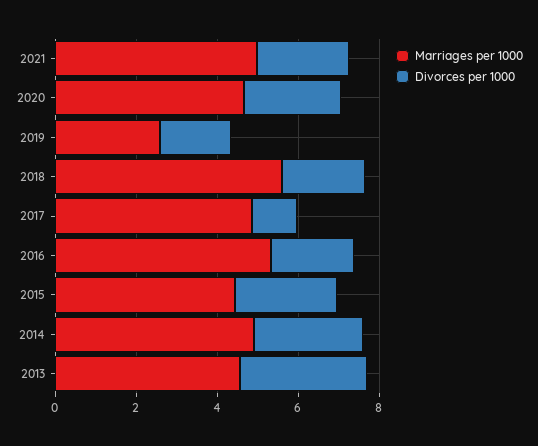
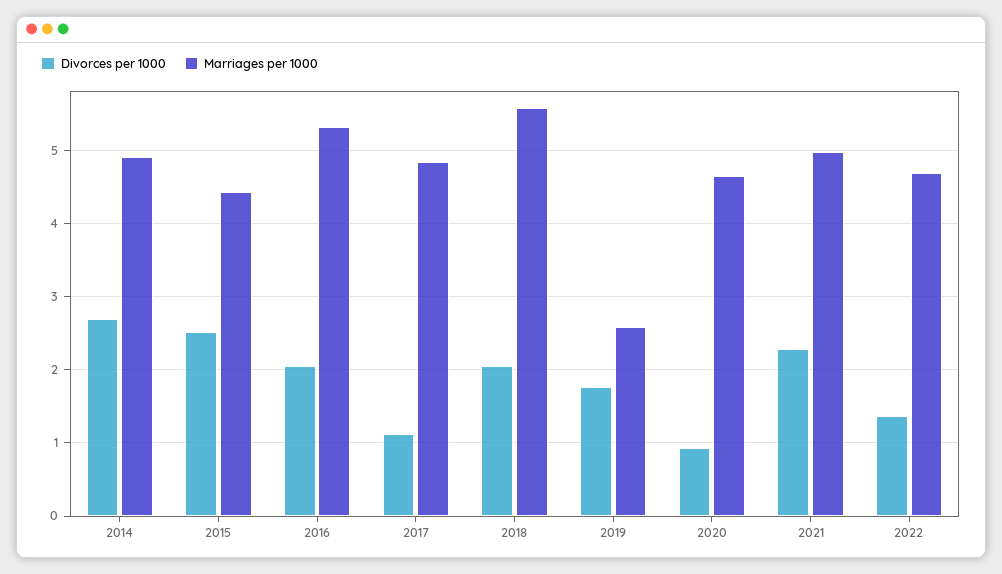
Divorces per 1000, 2020: 2.5 -> 0.9
Marriages per 1000, 2013: 4.5 -> none
Divorces per 1000, 2013: 3 -> none
Divorces per 1000, 2022: none -> 1.4
Marriages per 1000, 2022: none -> 4.7

